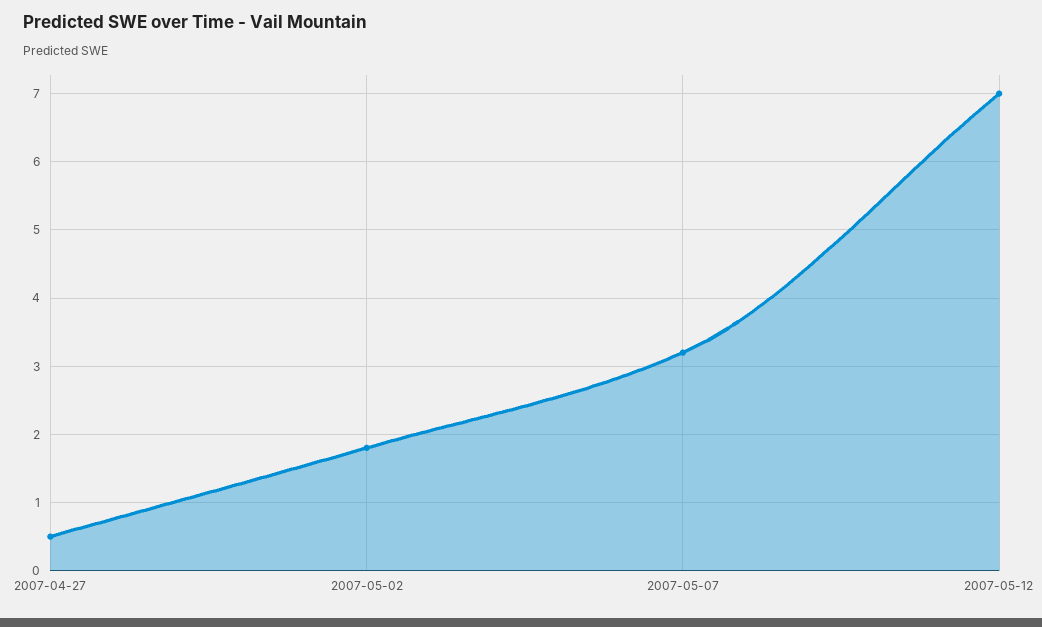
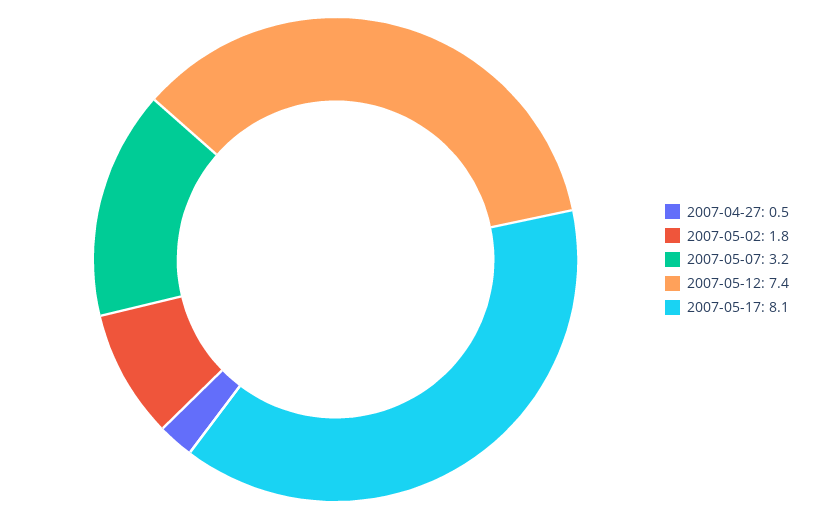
2007-05-12: 7 -> 7.4
2007-05-17: none -> 8.1

